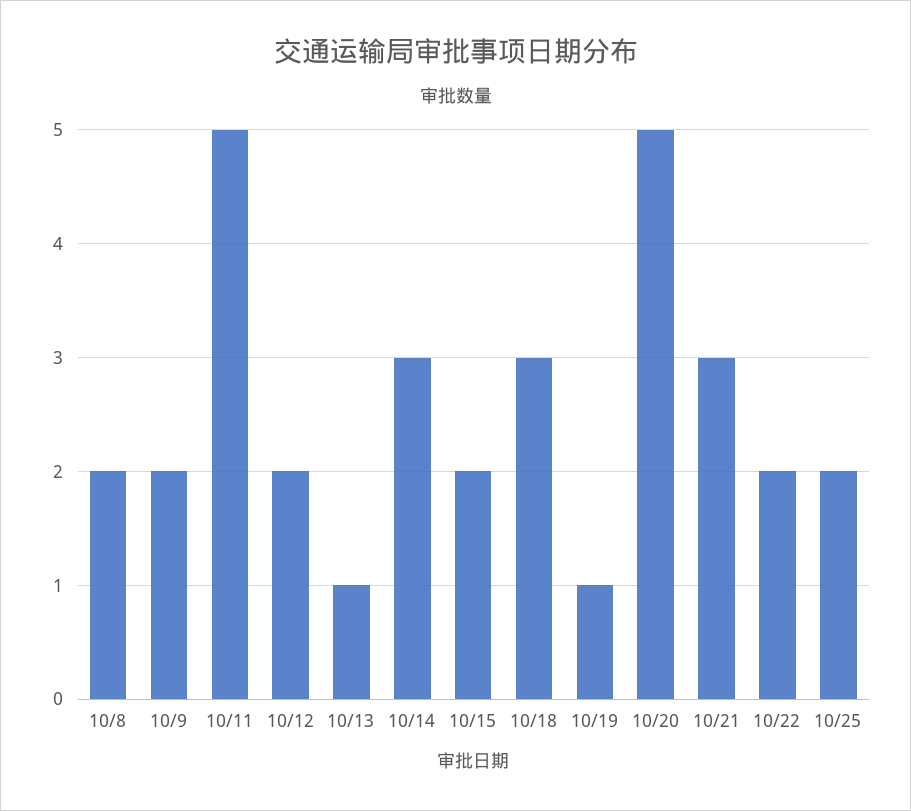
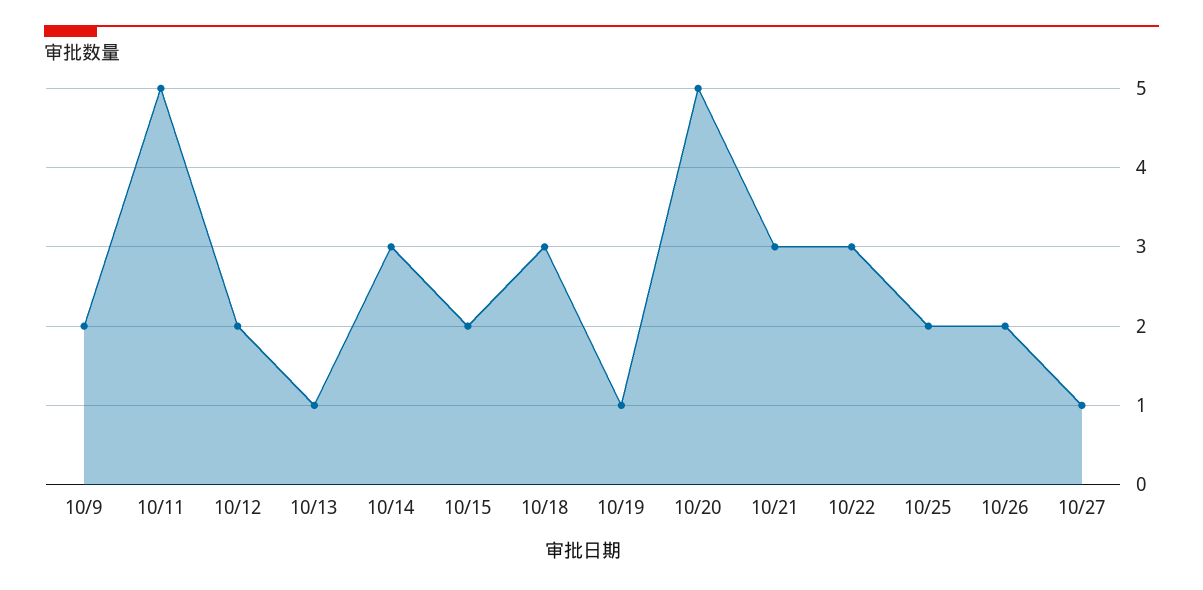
10/8: 2 -> none
10/22: 2 -> 3
10/26: none -> 2
10/27: none -> 1

